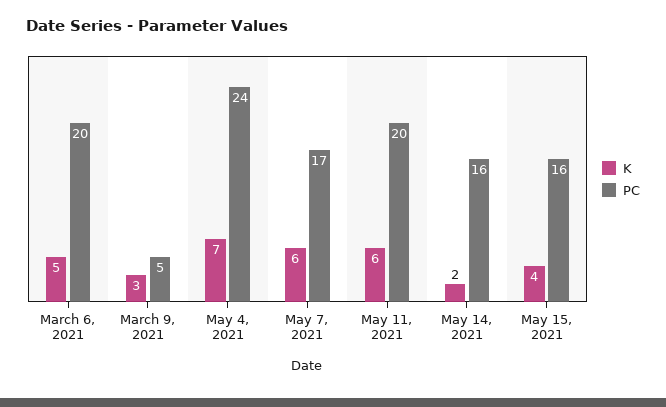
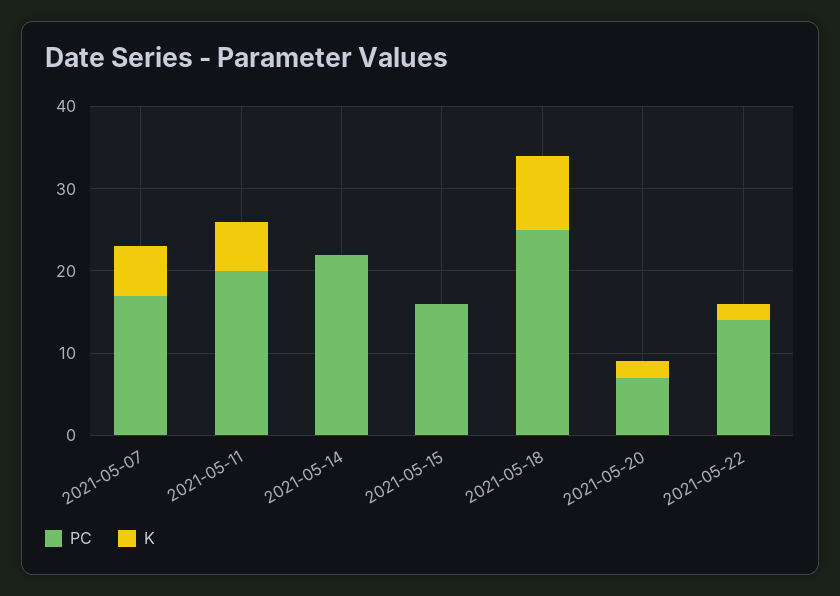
K, March 6, 2021: 5 -> none
PC, March 6, 2021: 20 -> none
K, March 9, 2021: 3 -> none
PC, March 9, 2021: 5 -> none
K, May 4, 2021: 7 -> none
PC, May 4, 2021: 24 -> none
K, May 14, 2021: 2 -> 0
PC, May 14, 2021: 16 -> 22
K, May 15, 2021: 4 -> 0
PC, 2021-05-18: none -> 25
K, 2021-05-18: none -> 9
PC, 2021-05-20: none -> 7
K, 2021-05-20: none -> 2
PC, 2021-05-22: none -> 14
K, 2021-05-22: none -> 2

